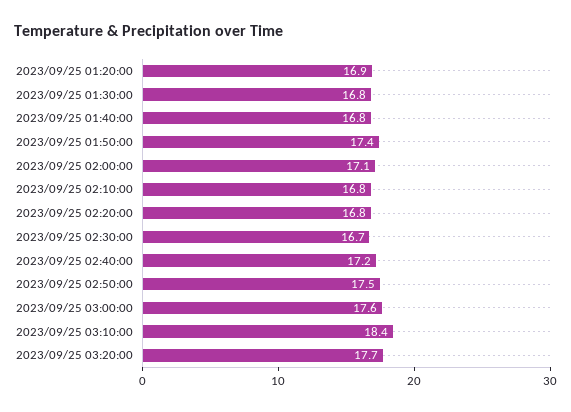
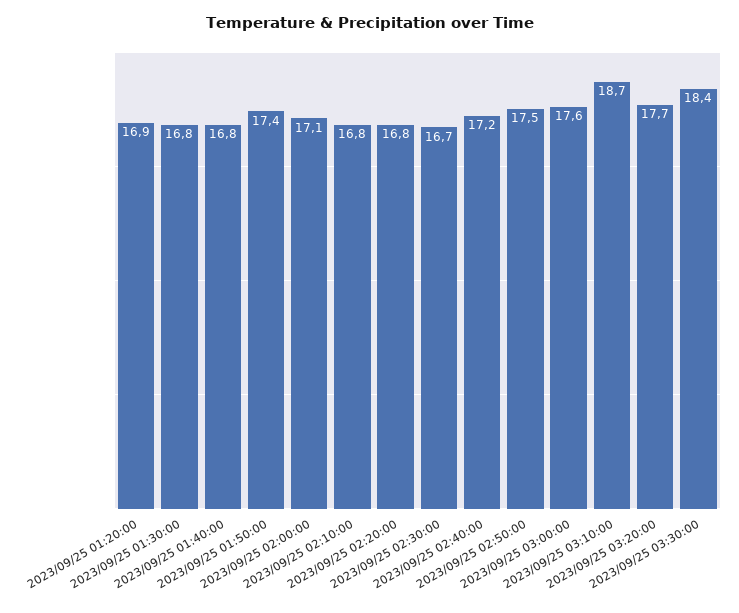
2023/09/25 03:10:00: 18.4 -> 18.7
2023/09/25 03:30:00: none -> 18.4

